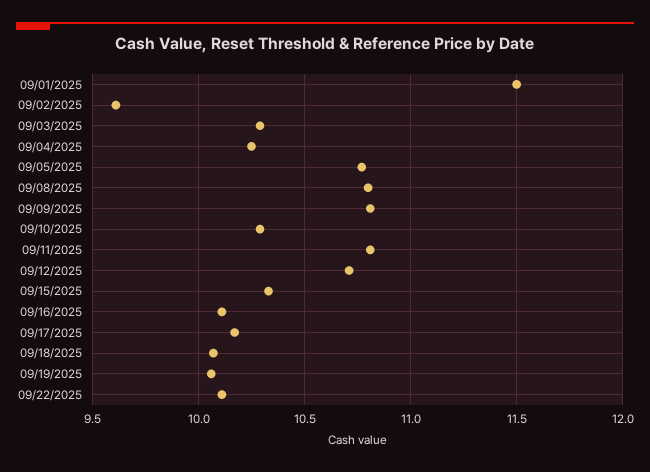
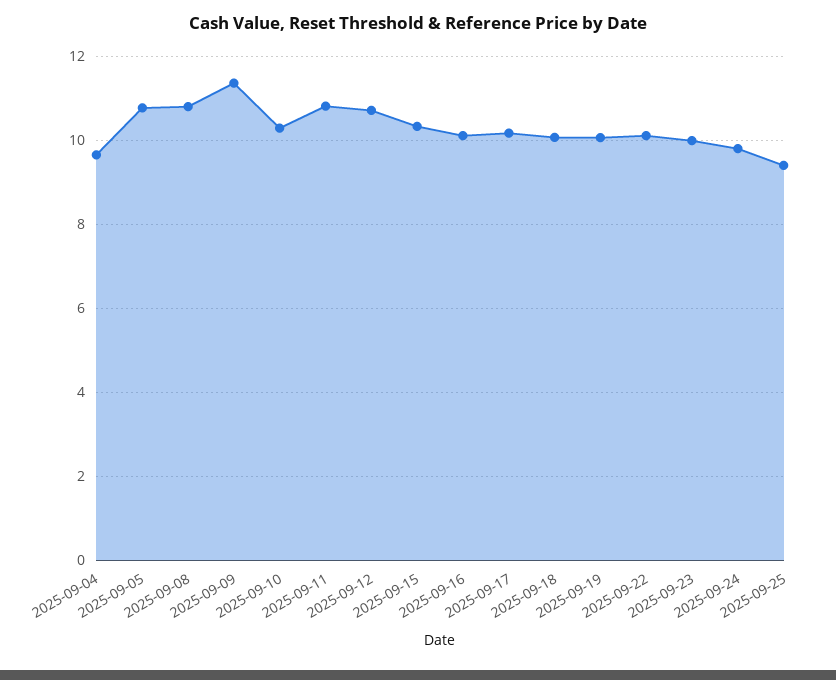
09/01/2025: 11.5 -> none
09/02/2025: 9.6 -> none
09/03/2025: 10.3 -> none
09/04/2025: 10.25 -> 9.6
09/09/2025: 10.8 -> 11.4
2025-09-23: none -> 10
2025-09-24: none -> 9.8
2025-09-25: none -> 9.4

